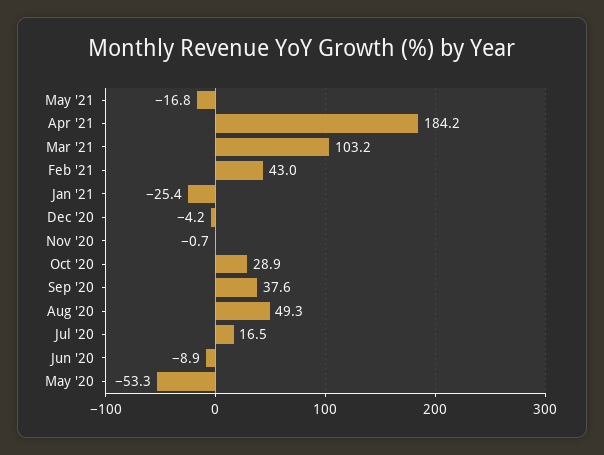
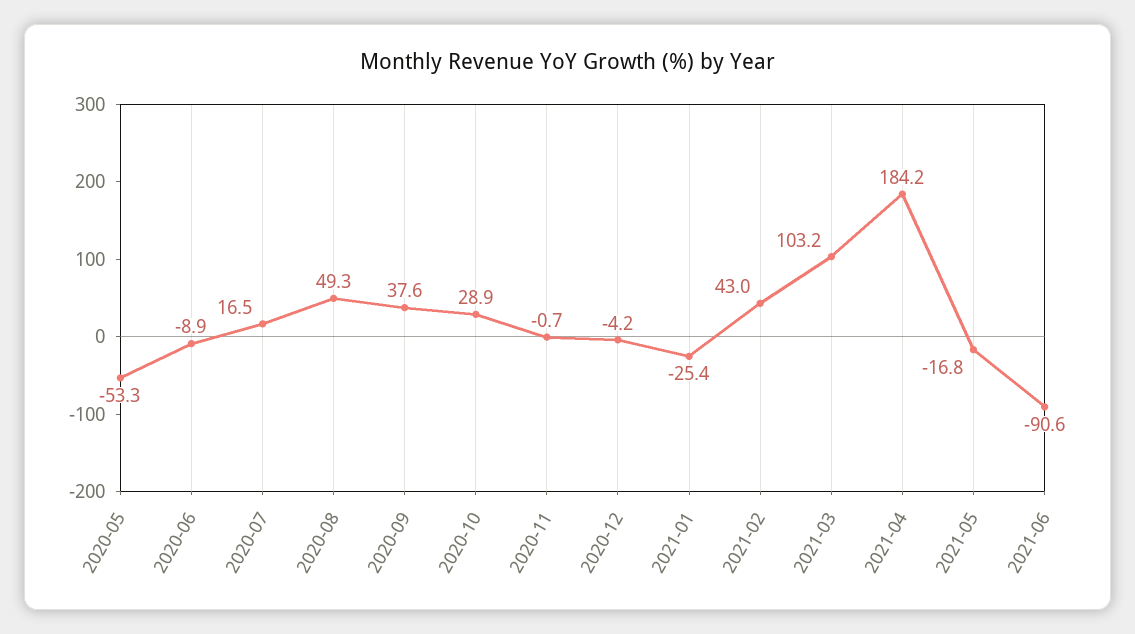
2021-06: none -> -90.6

